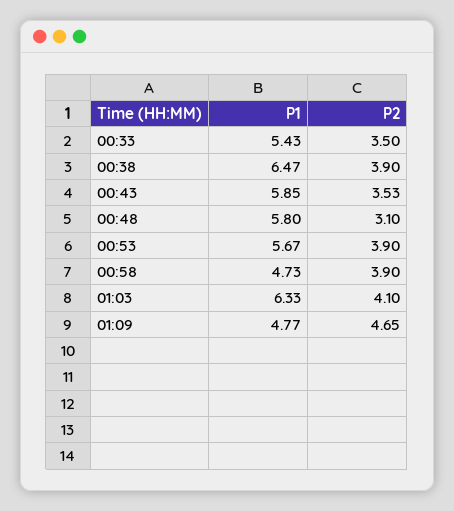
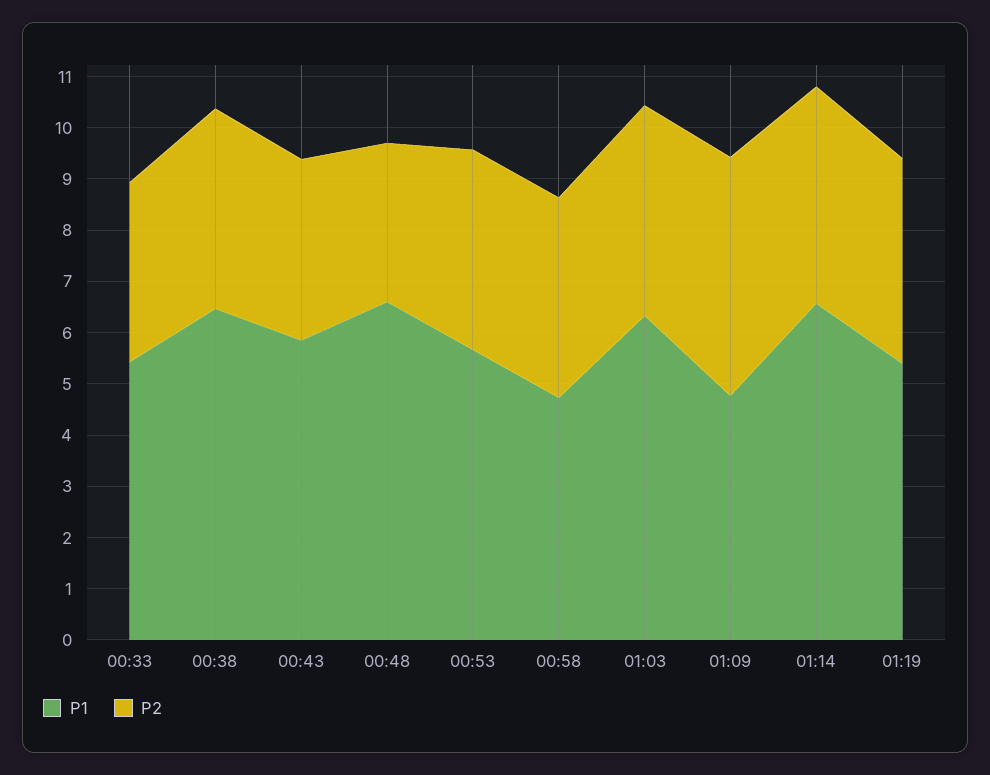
P1, 00:48: 5.8 -> 6.6
P1, 01:14: none -> 6.6
P2, 01:14: none -> 4.2
P1, 01:19: none -> 5.4
P2, 01:19: none -> 4

